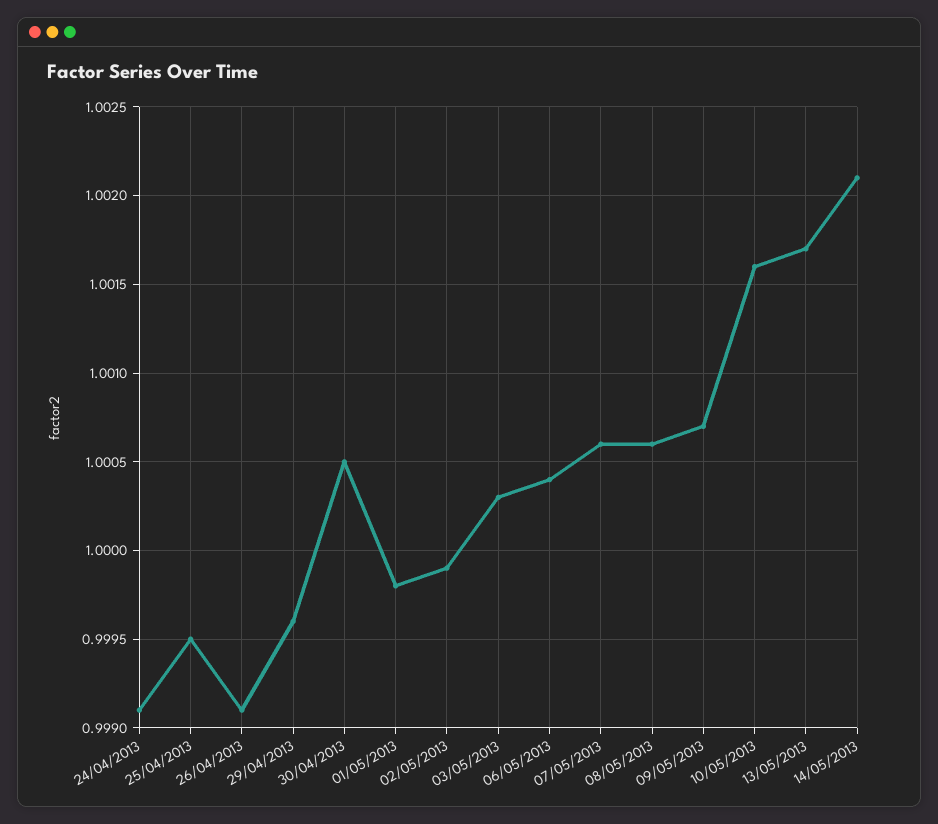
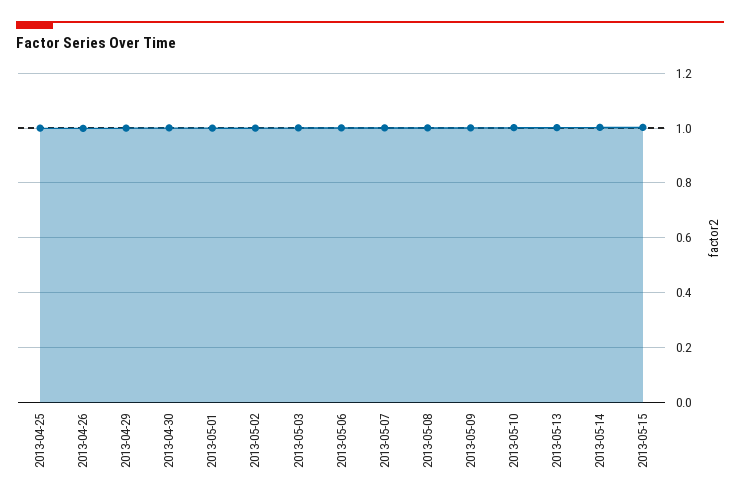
24/04/2013: 0.9991 -> none
2013-05-15: none -> 1

